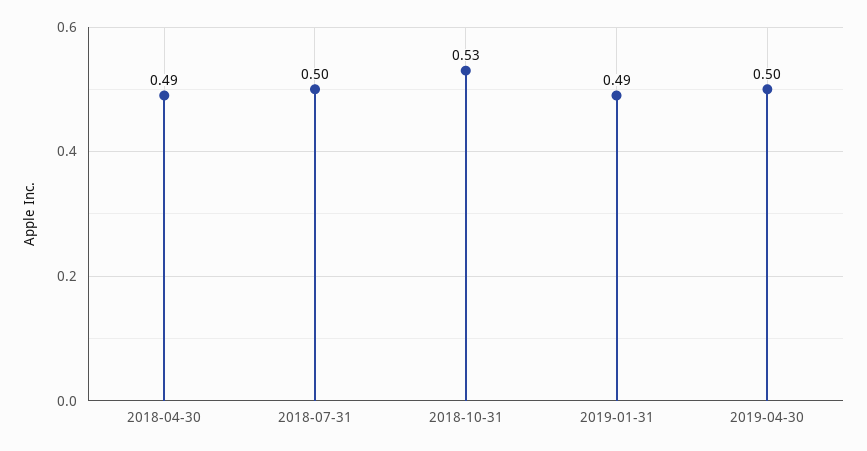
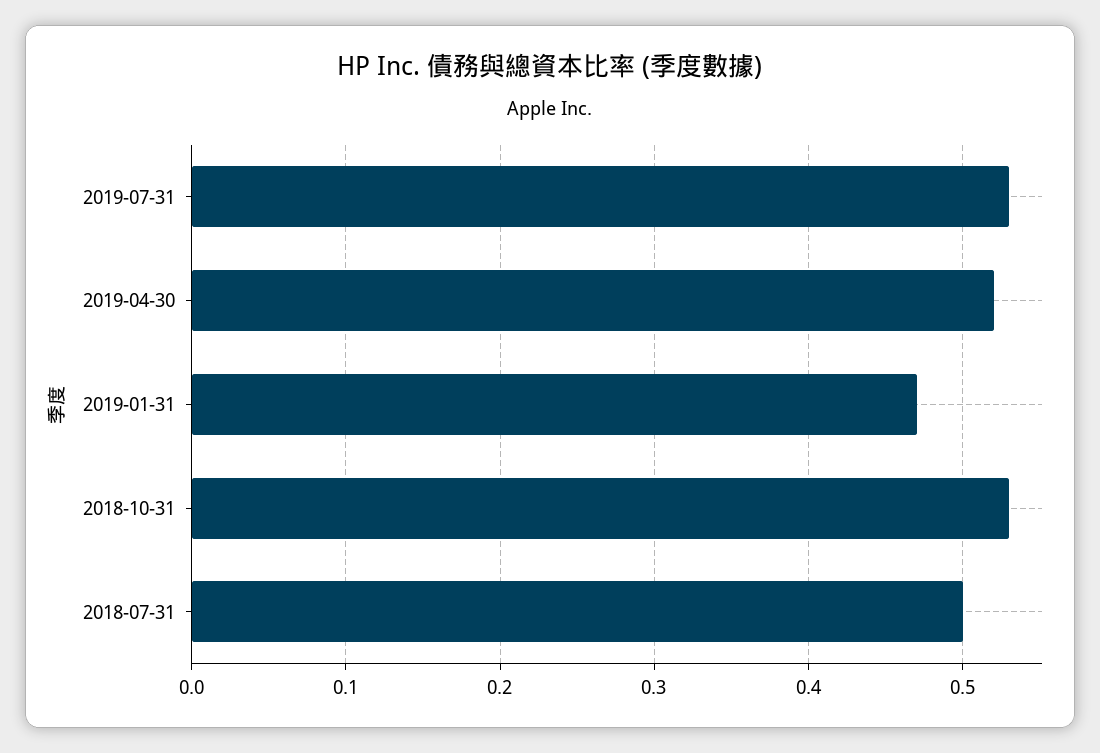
2018-04-30: 0.49 -> none
2019-01-31: 0.49 -> 0.47
2019-04-30: 0.5 -> 0.52
2019-07-31: none -> 0.53

